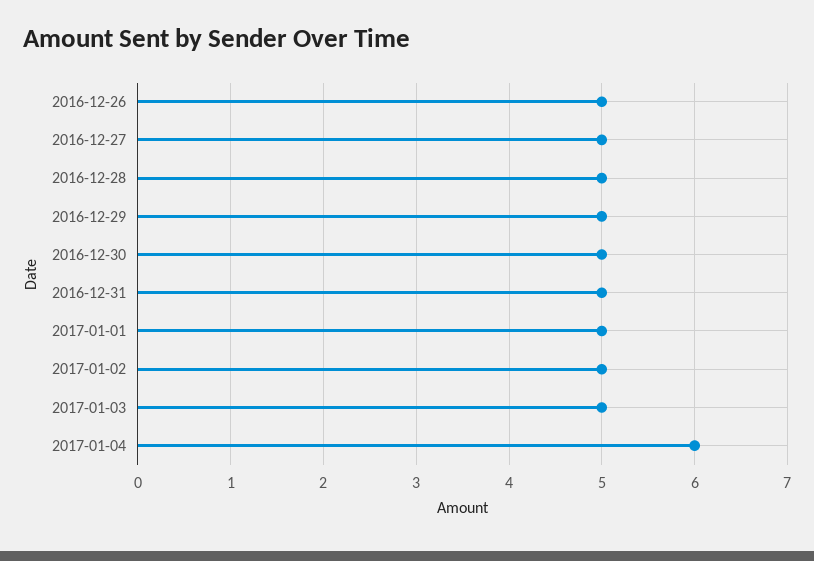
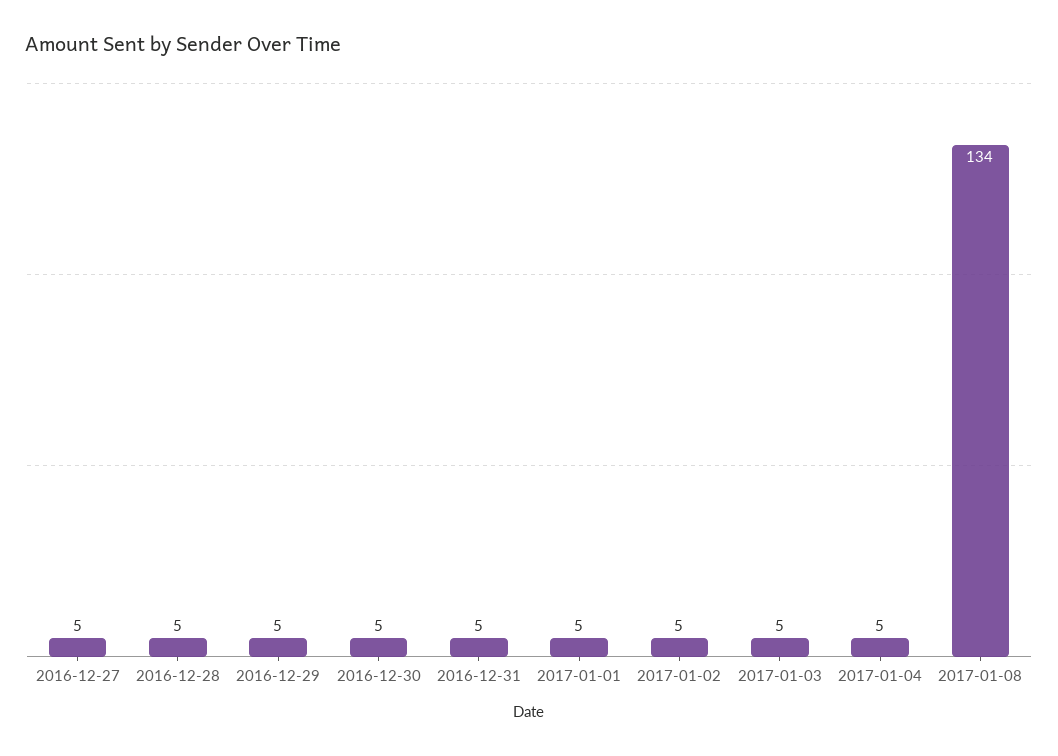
2016-12-26: 5 -> none
2017-01-04: 6 -> 5
2017-01-08: none -> 134

